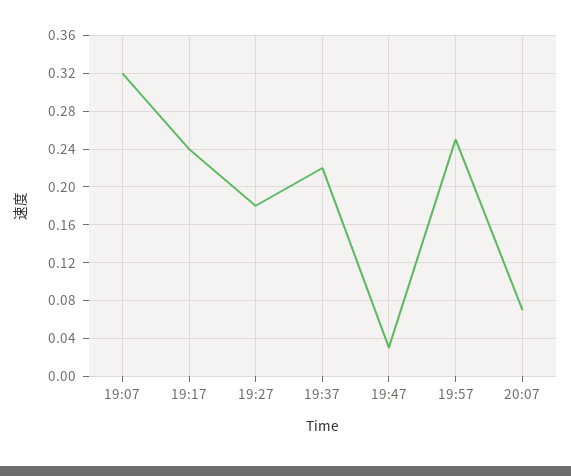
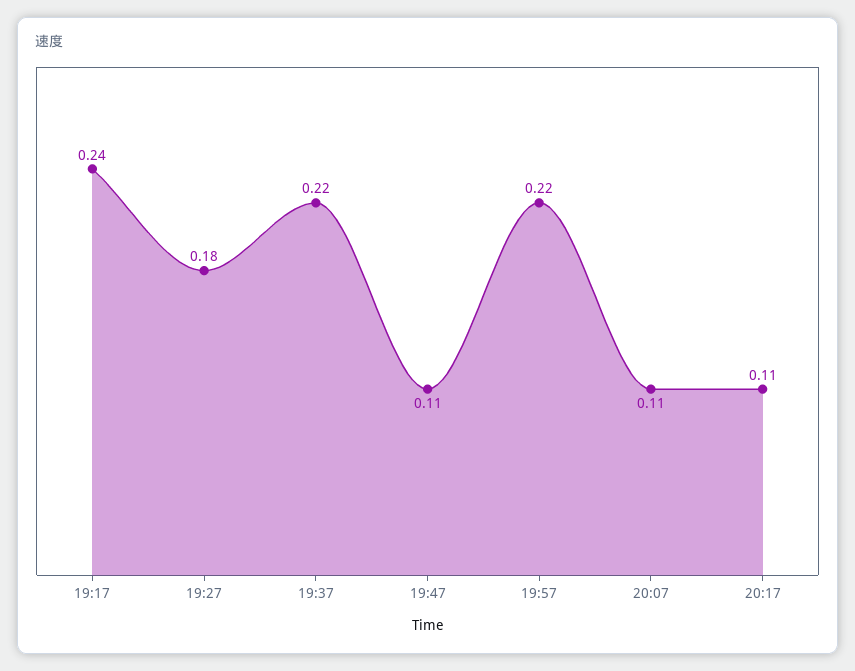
19:07: 0.32 -> none
19:47: 0.03 -> 0.11
19:57: 0.25 -> 0.22
20:07: 0.07 -> 0.11
20:17: none -> 0.11

